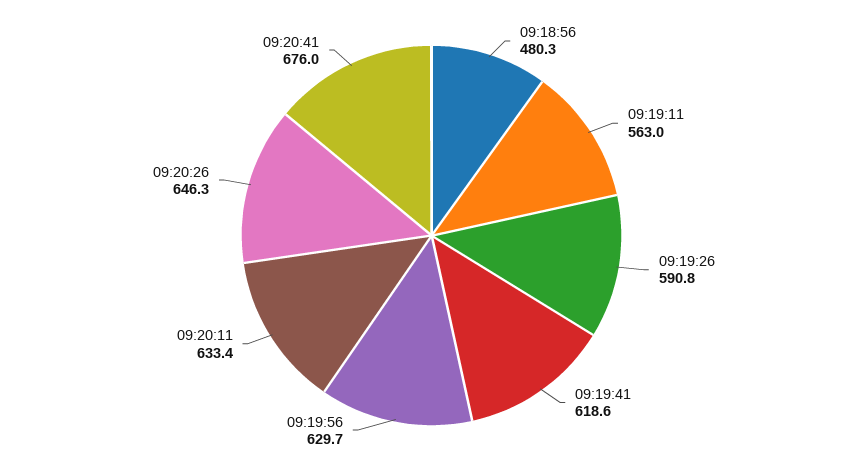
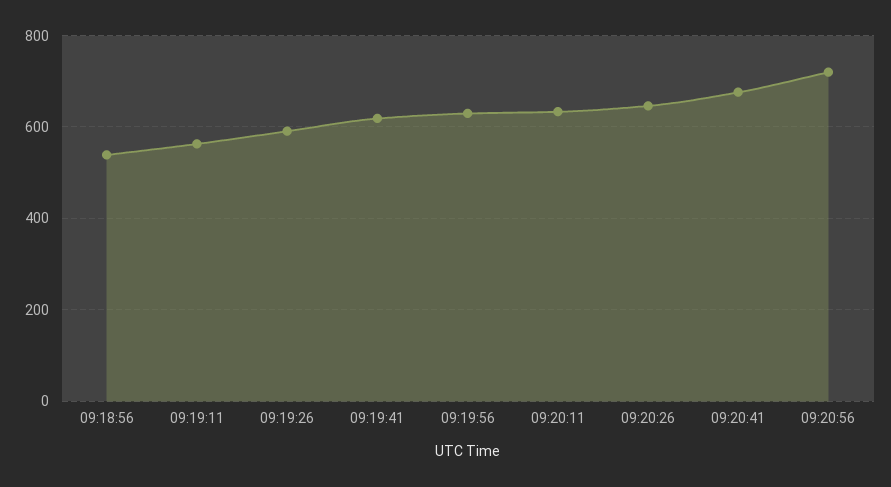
09:18:56: 480.3 -> 540
09:20:56: none -> 720

